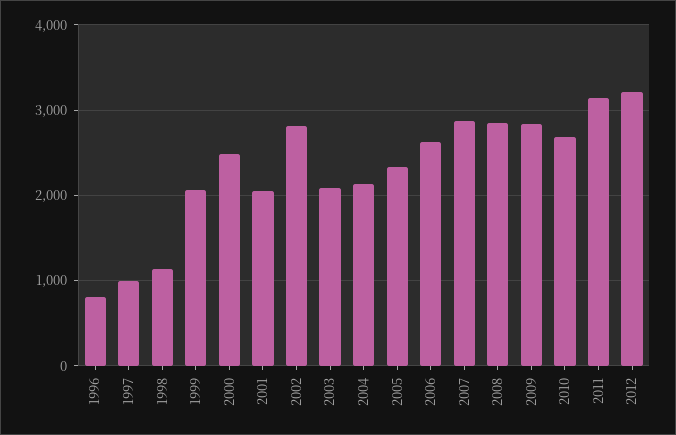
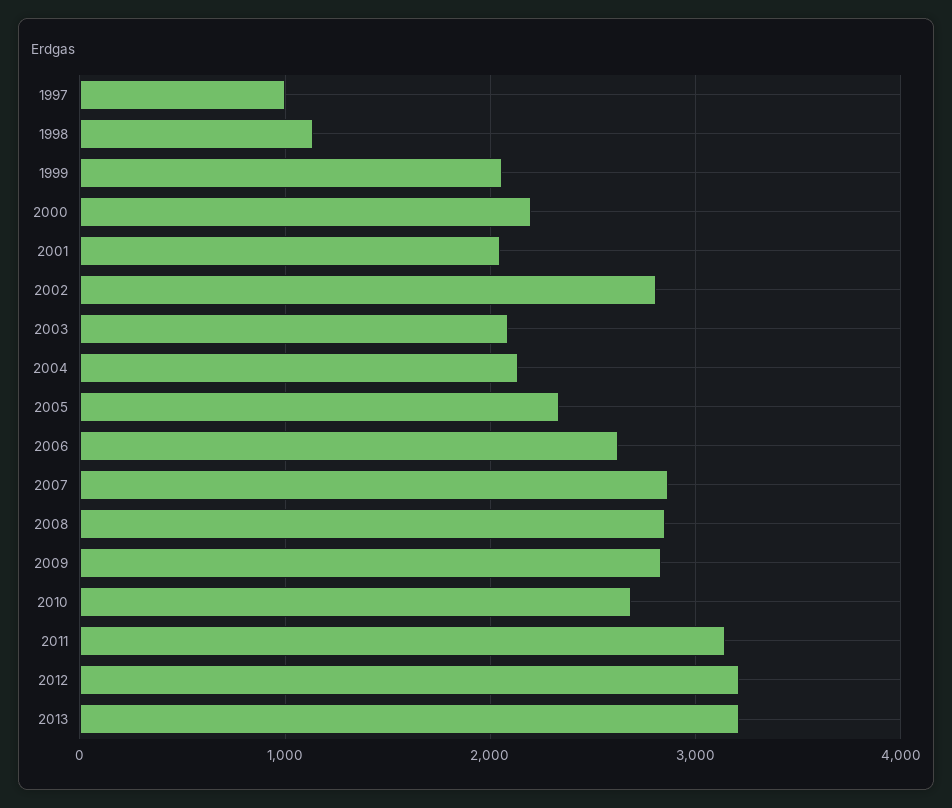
1996: 800 -> none
2000: 2500 -> 2200
2013: none -> 3200

